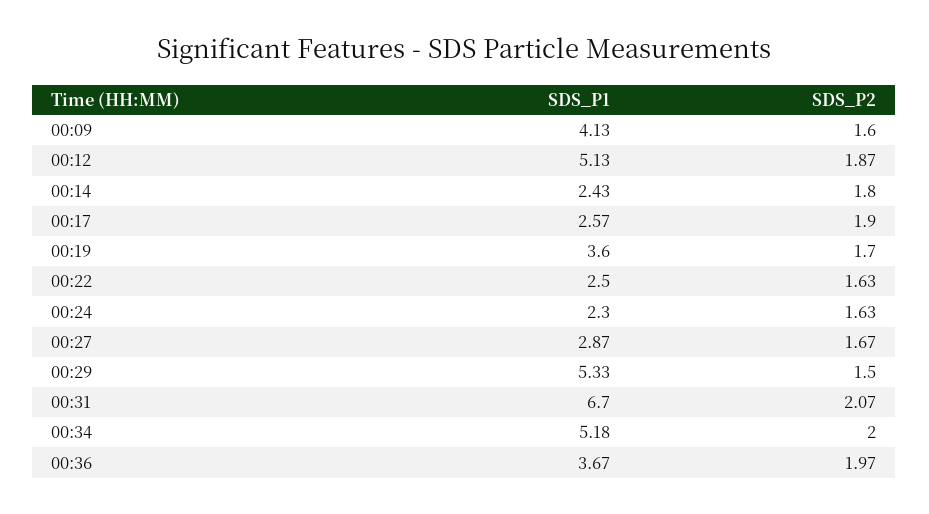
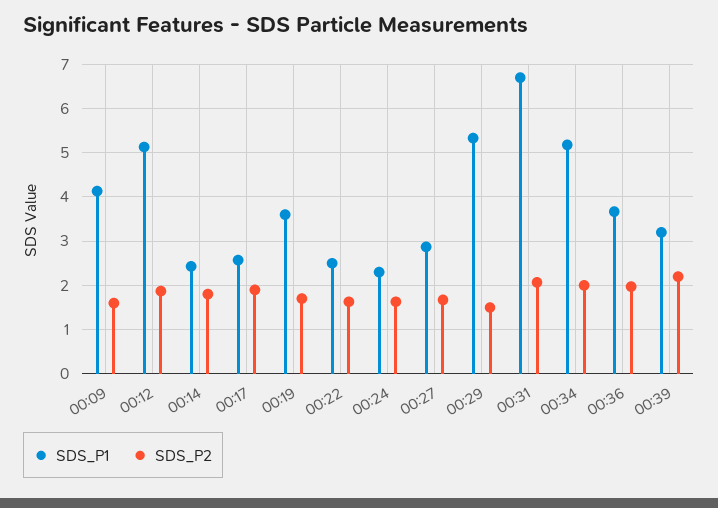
SDS_P1, 00:39: none -> 3.2
SDS_P2, 00:39: none -> 2.2

